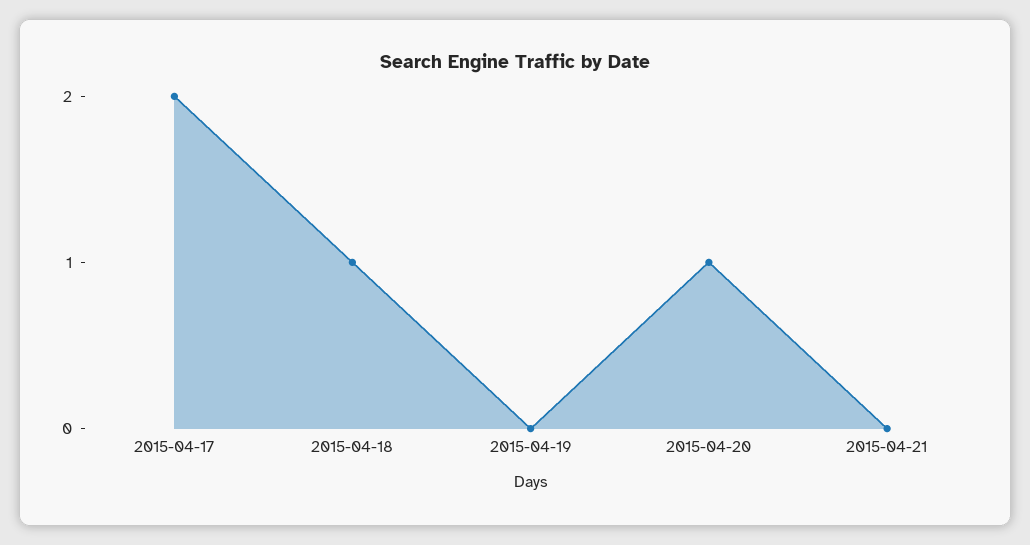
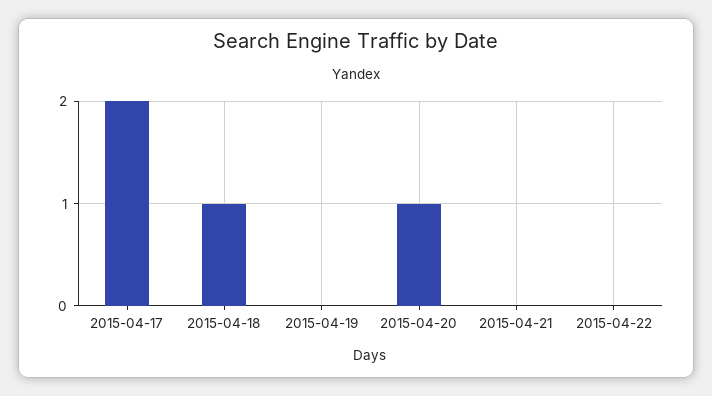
2015-04-22: none -> 0

